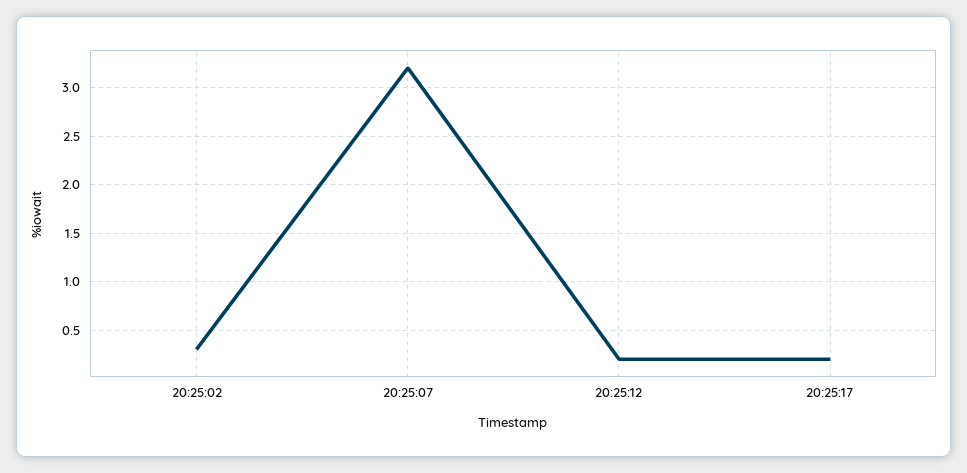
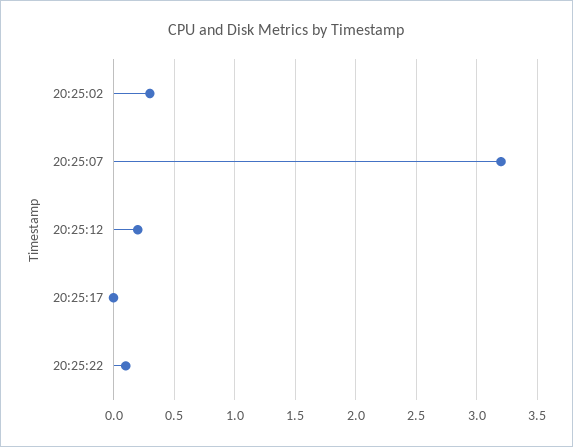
20:25:17: 0.2 -> 0
20:25:22: none -> 0.1

